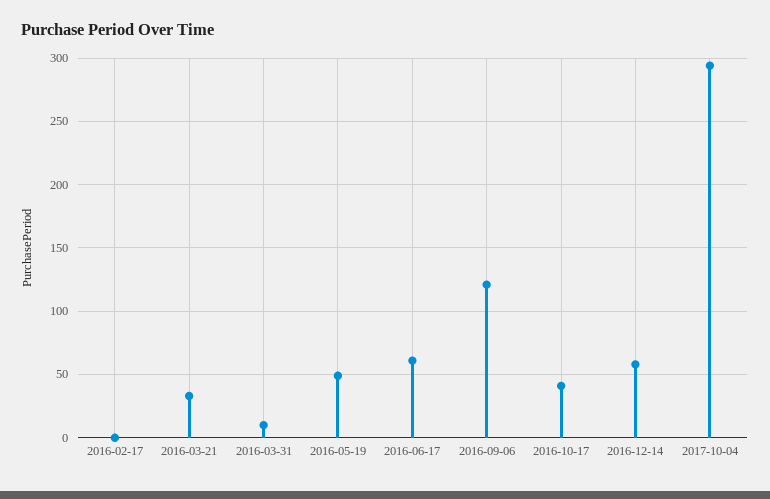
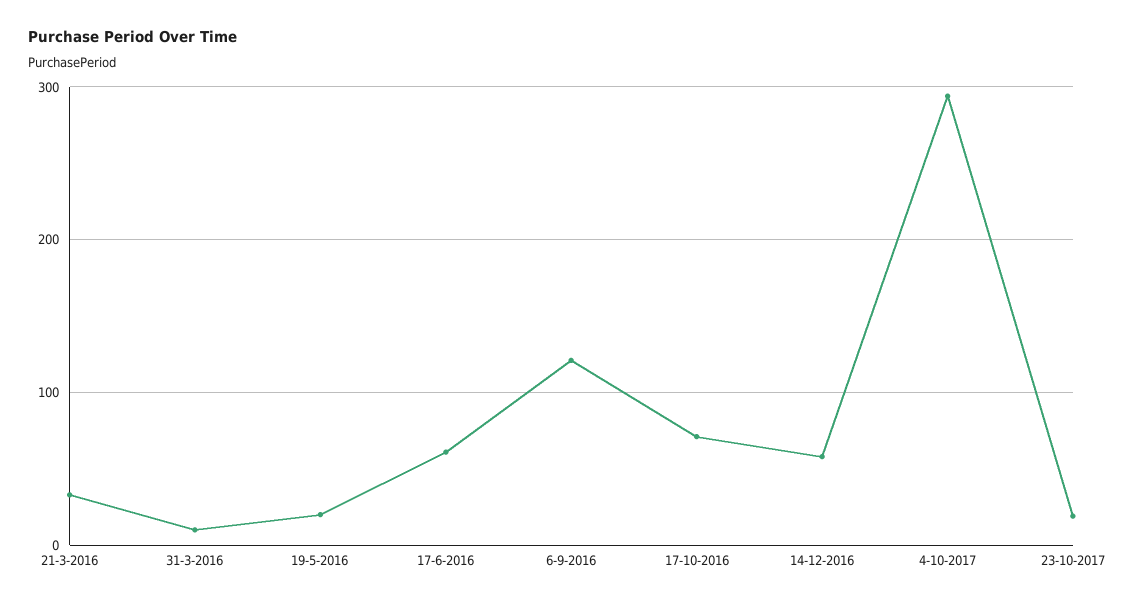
2016-02-17: 0 -> none
2016-05-19: 50 -> 20
2016-10-17: 40 -> 70
23-10-2017: none -> 20

